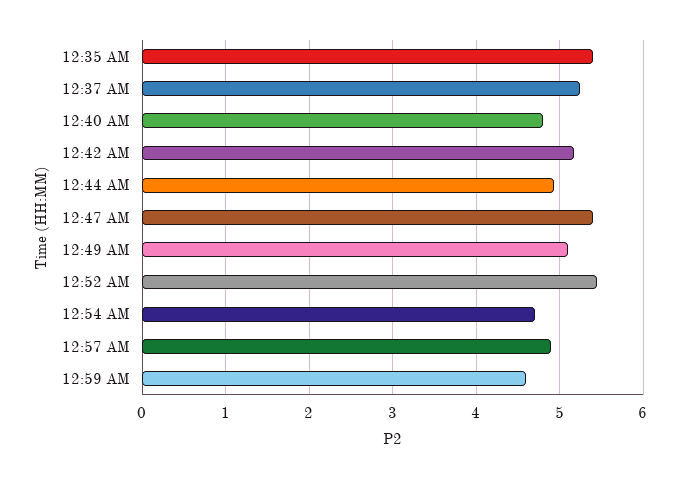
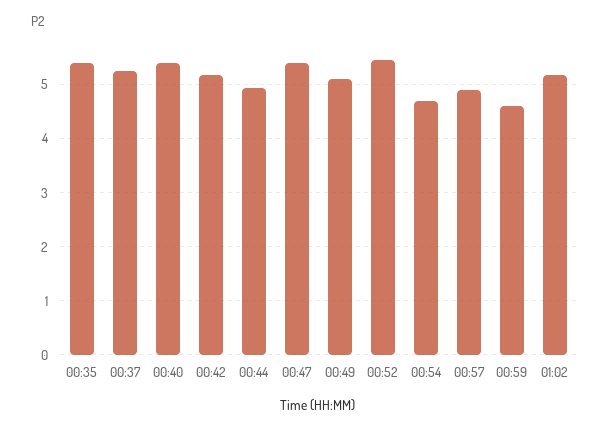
12:40 AM: 4.8 -> 5.4
01:02: none -> 5.2

